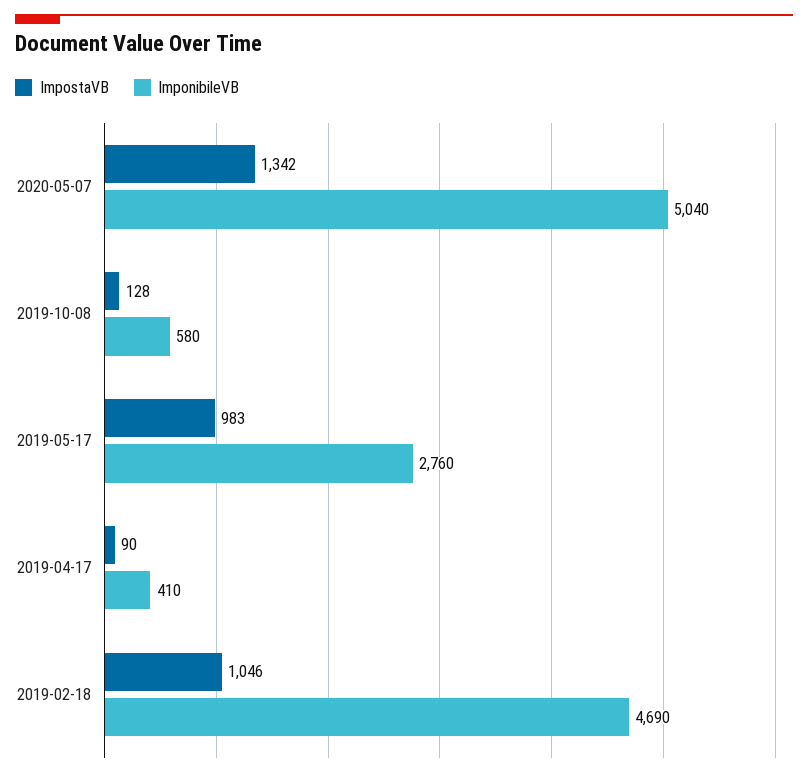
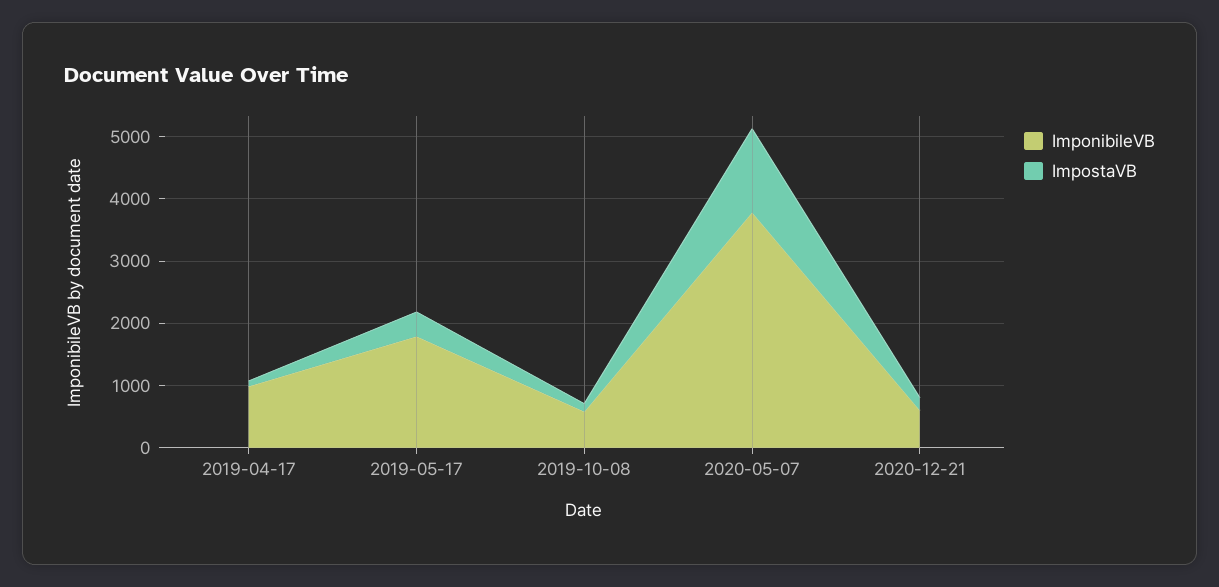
ImponibileVB, 2020-05-07: 5040 -> 3800
ImpostaVB, 2019-05-17: 983 -> 400
ImponibileVB, 2019-05-17: 2760 -> 1800
ImponibileVB, 2019-04-17: 410 -> 1000
ImpostaVB, 2019-02-18: 1046 -> none
ImponibileVB, 2019-02-18: 4690 -> none
ImponibileVB, 2020-12-21: none -> 600
ImpostaVB, 2020-12-21: none -> 200

